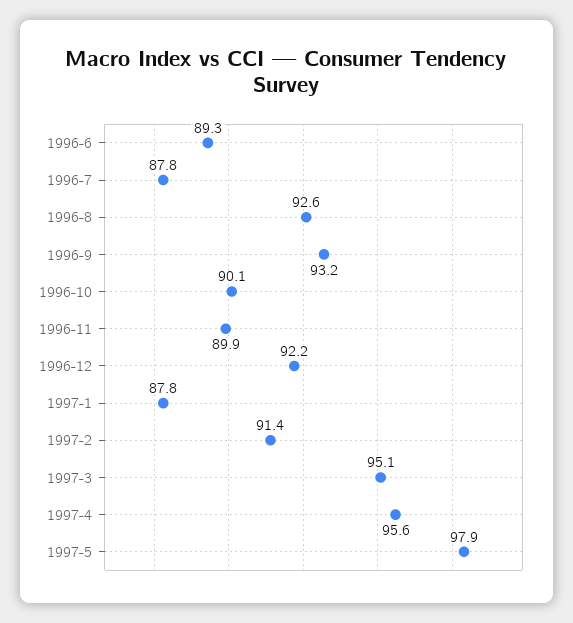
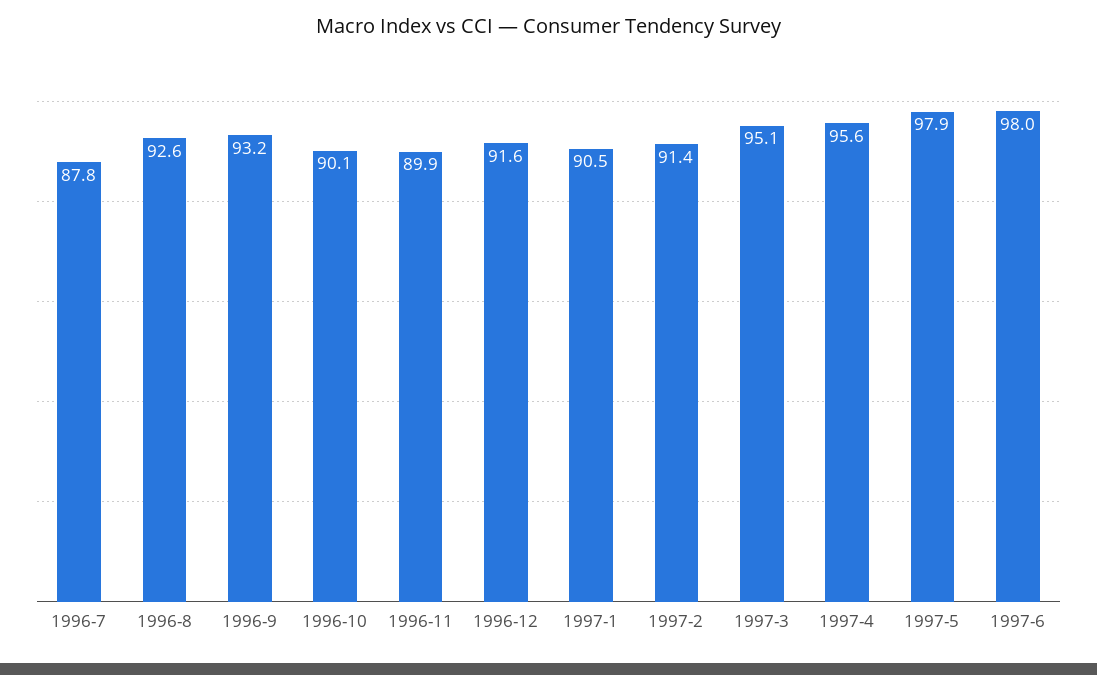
1996-6: 89.3 -> none
1996-12: 92.2 -> 91.6
1997-1: 87.8 -> 90.5
1997-6: none -> 98

